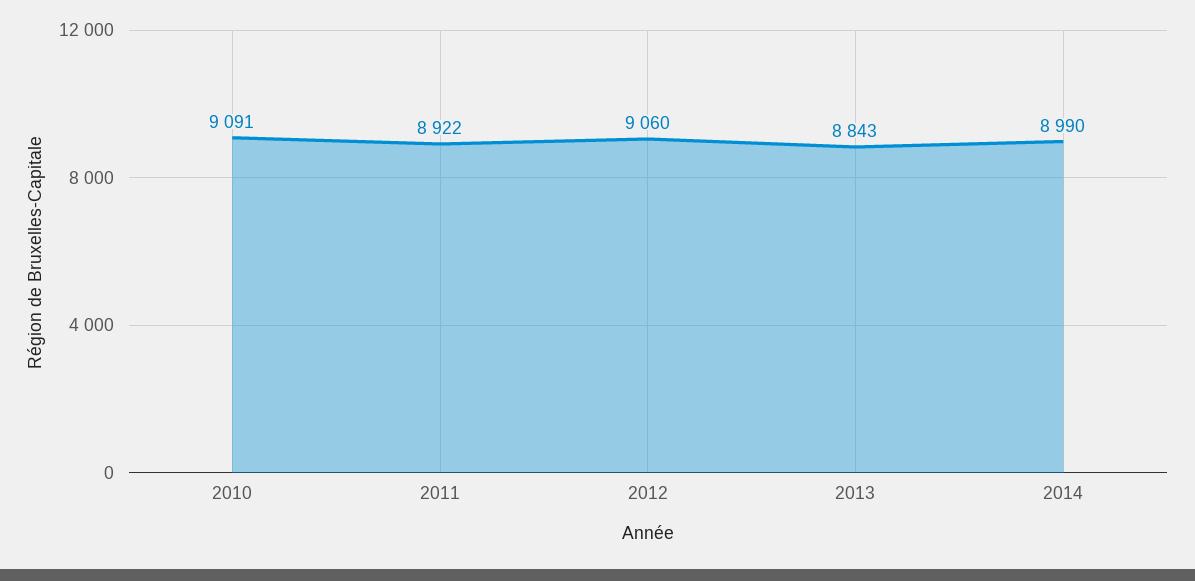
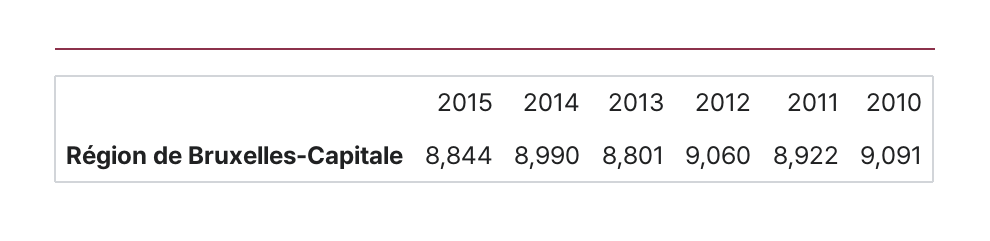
2013: 8843 -> 8801
2015: none -> 8844

